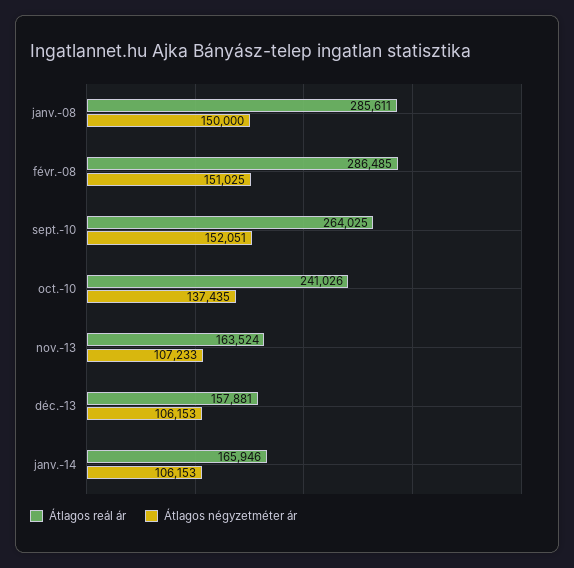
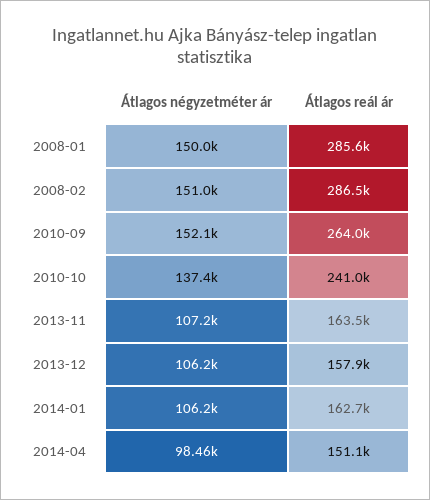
Átlagos reál ár, janv.-14: 165946 -> 162700
Átlagos négyzetméter ár, 2014-04: none -> 98460
Átlagos reál ár, 2014-04: none -> 151100

